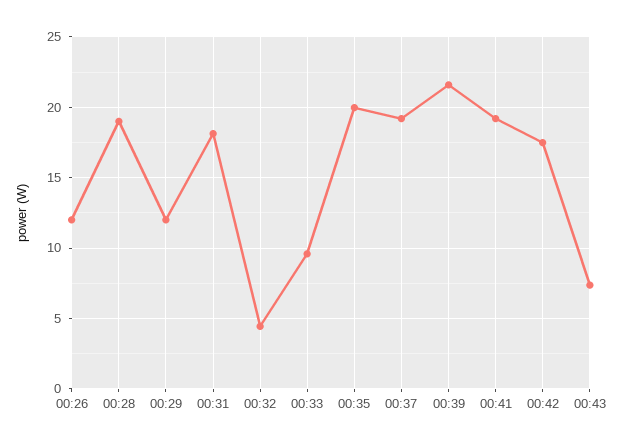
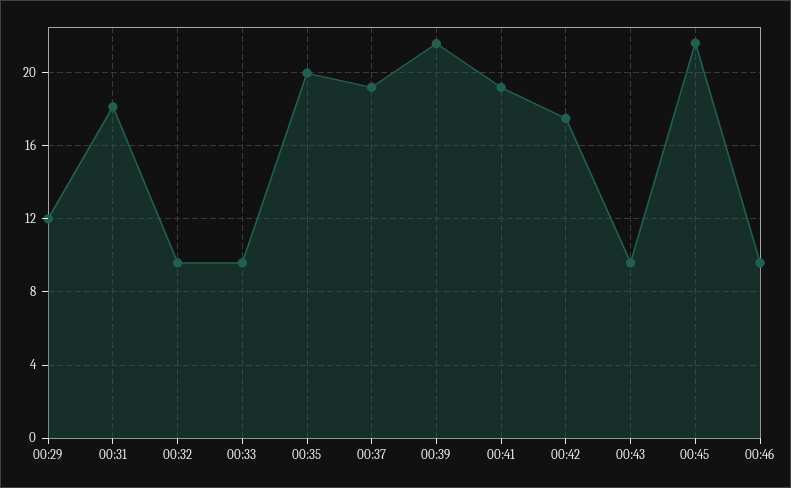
00:26: 12 -> none
00:28: 19 -> none
00:32: 4.5 -> 9.5
00:43: 7.5 -> 9.5
00:45: none -> 21.5
00:46: none -> 9.5

